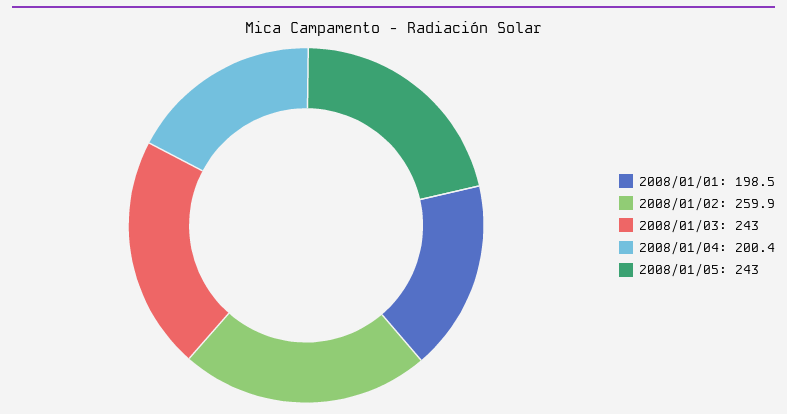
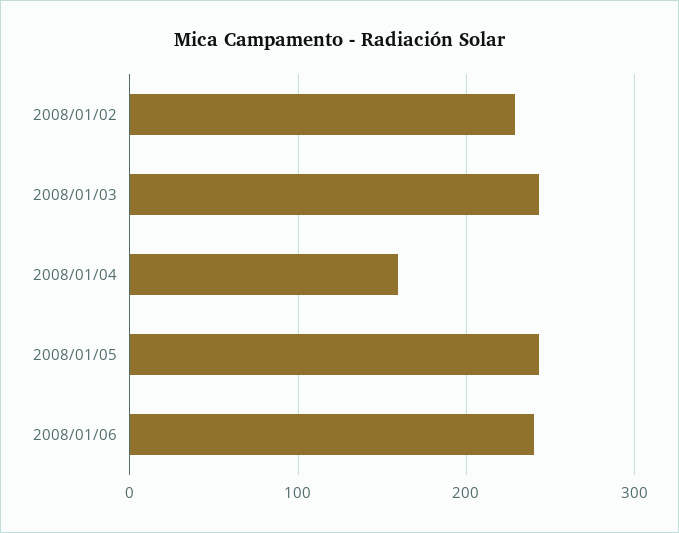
2008/01/01: 198.5 -> none
2008/01/02: 259.9 -> 230
2008/01/04: 200.4 -> 160
2008/01/06: none -> 240

